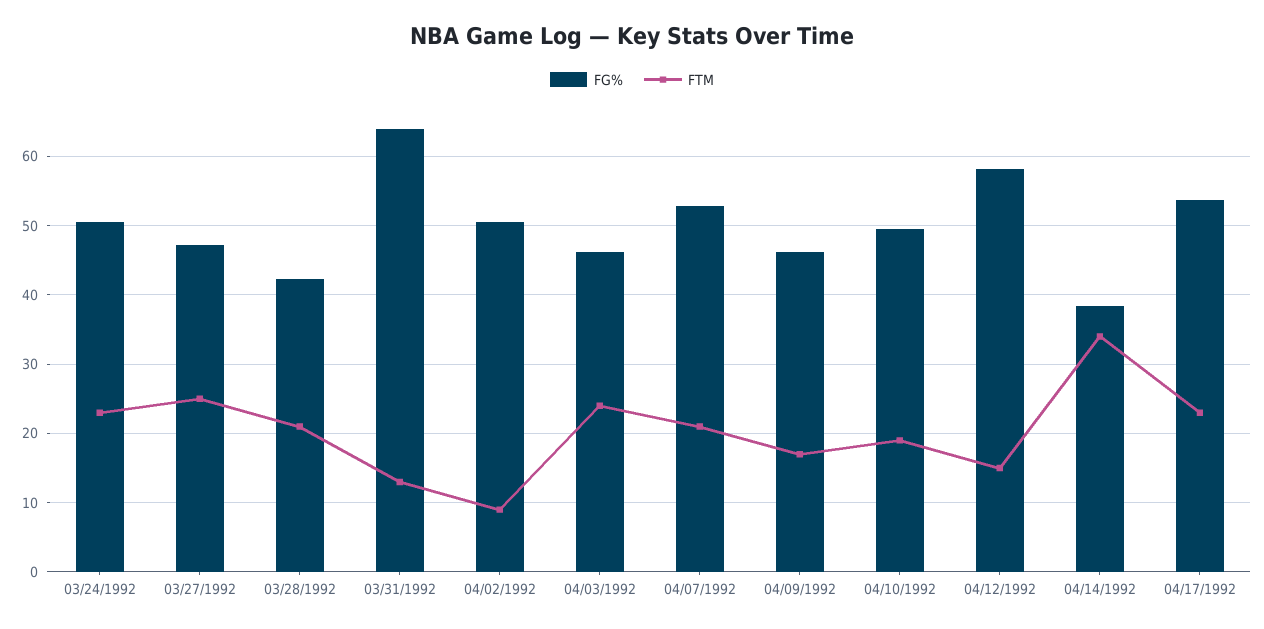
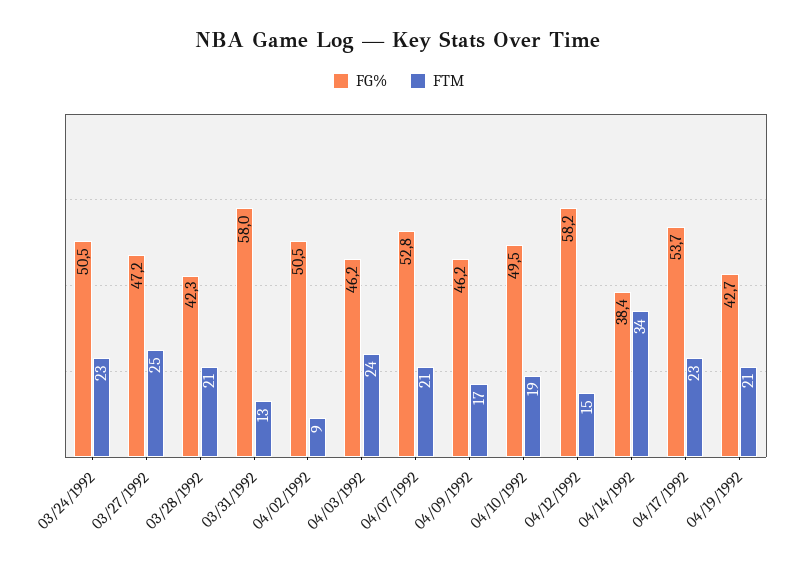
FG%, 03/31/1992: 64 -> 58
FG%, 04/19/1992: none -> 42.7
FTM, 04/19/1992: none -> 21

